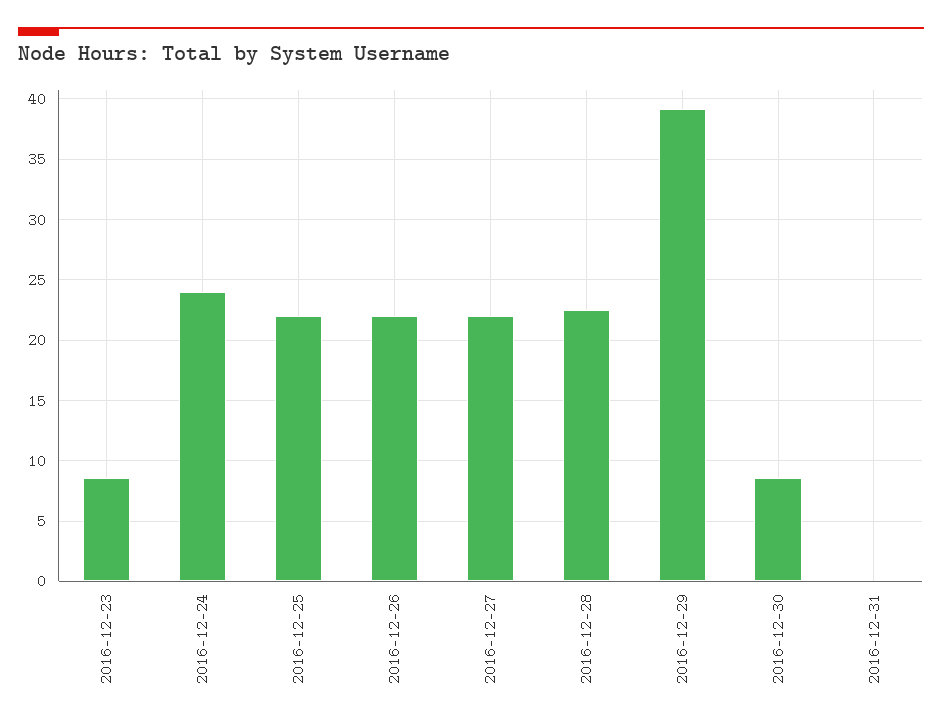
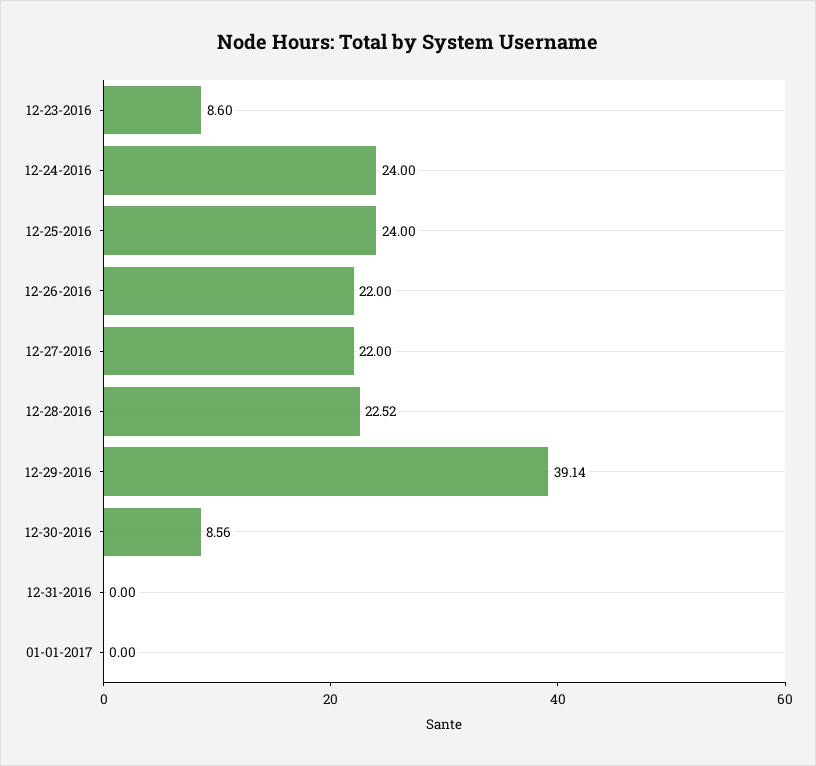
2016-12-25: 22 -> 24
01-01-2017: none -> 0

